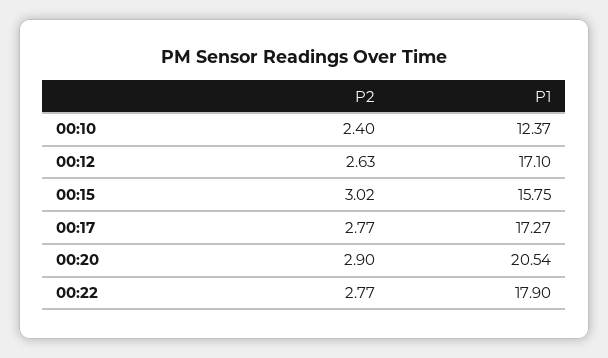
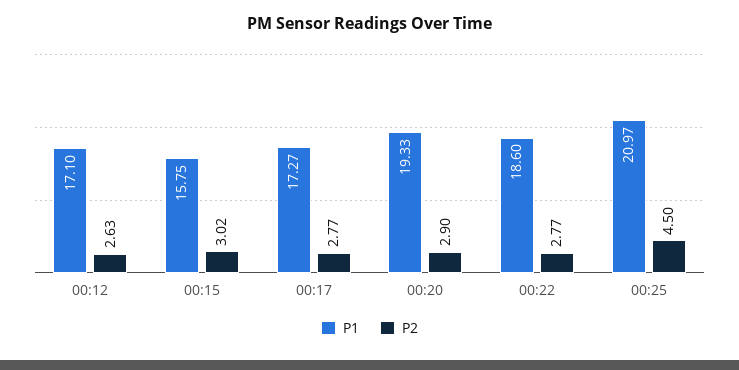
P2, 00:10: 2.4 -> none
P1, 00:10: 12.37 -> none
P1, 00:20: 20.54 -> 19.33
P1, 00:22: 17.9 -> 18.6
P1, 00:25: none -> 20.97
P2, 00:25: none -> 4.5

